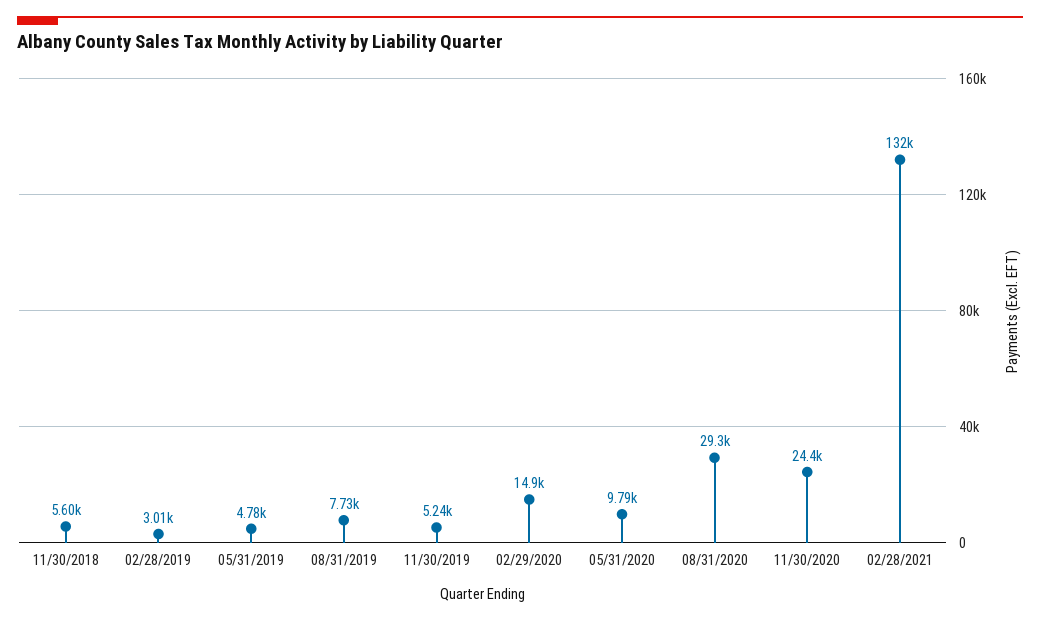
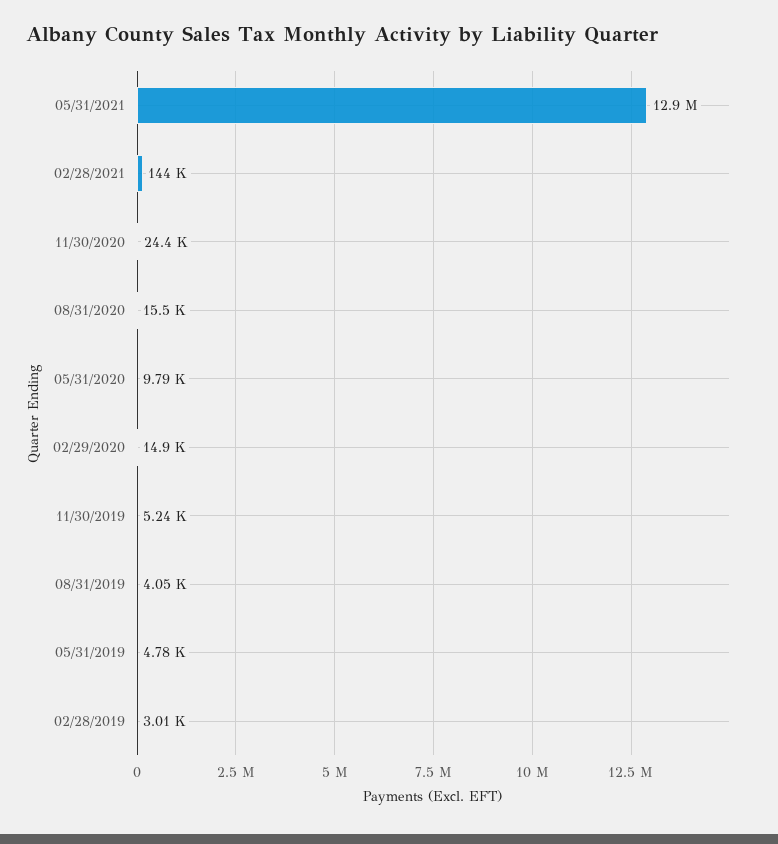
11/30/2018: 5600 -> none
08/31/2019: 7730 -> 4050
08/31/2020: 29300 -> 15500
02/28/2021: 132000 -> 144000
05/31/2021: none -> 12900000

